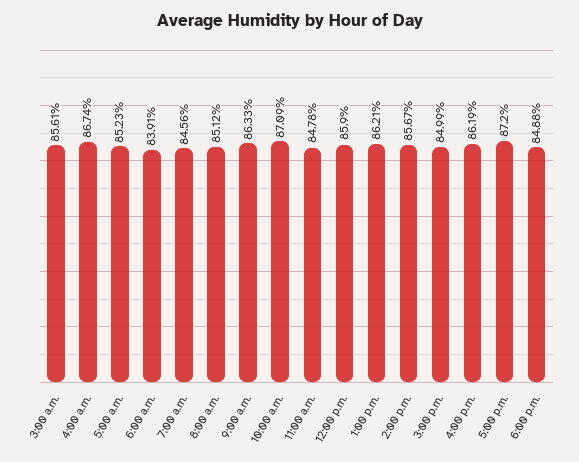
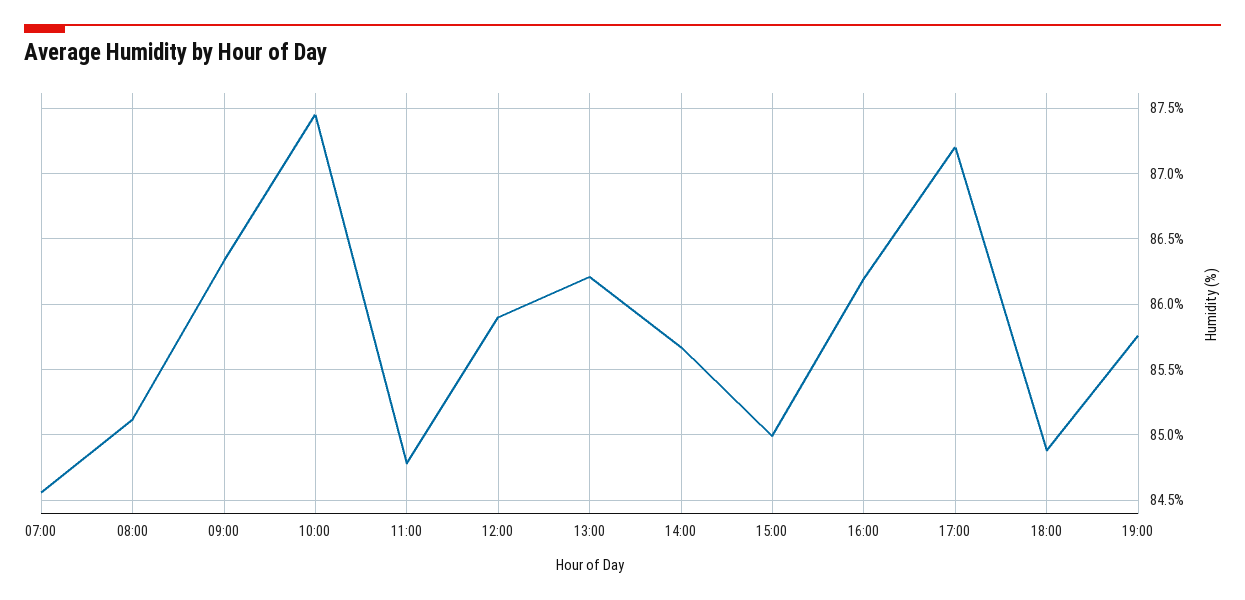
3:00 a.m.: 85.61 -> none
4:00 a.m.: 86.74 -> none
5:00 a.m.: 85.23 -> none
6:00 a.m.: 83.91 -> none
10:00 a.m.: 87.09 -> 87.45
19:00: none -> 85.75

